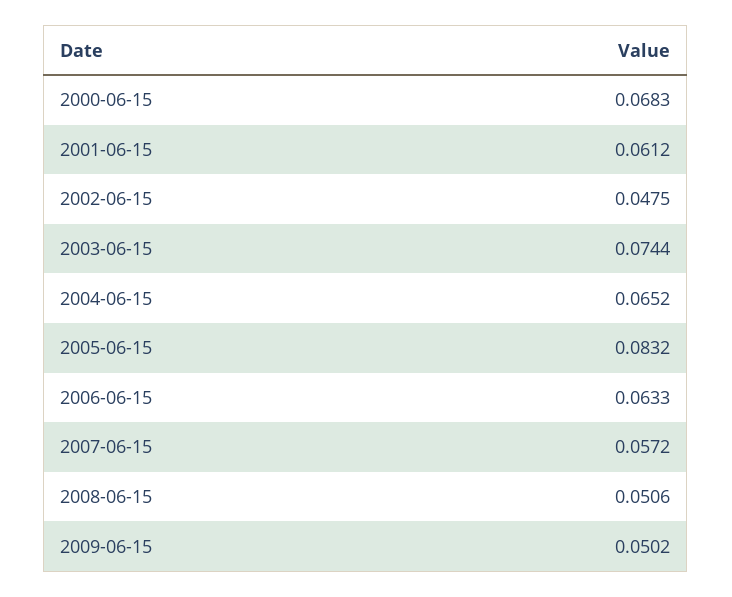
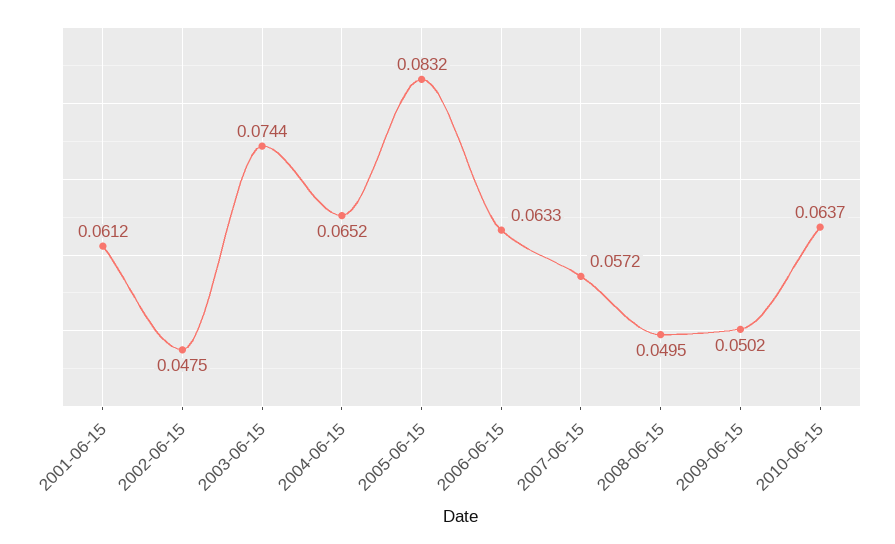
2000-06-15: 0.0683 -> none
2008-06-15: 0.0506 -> 0.0495
2010-06-15: none -> 0.0637

